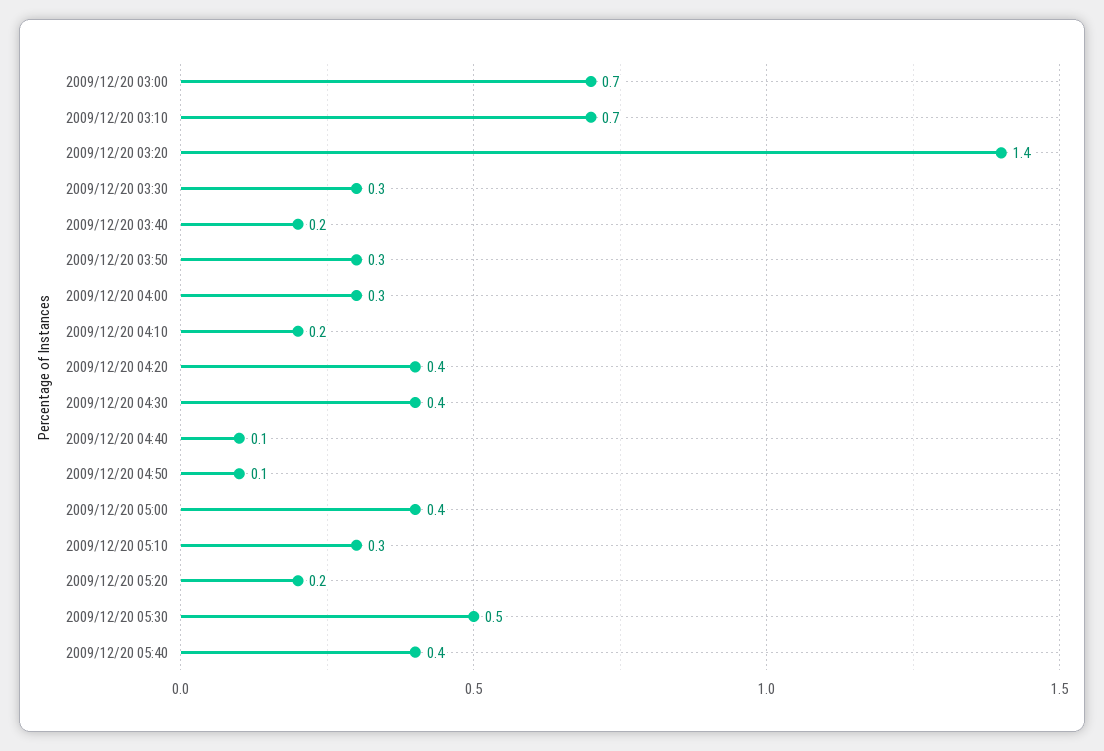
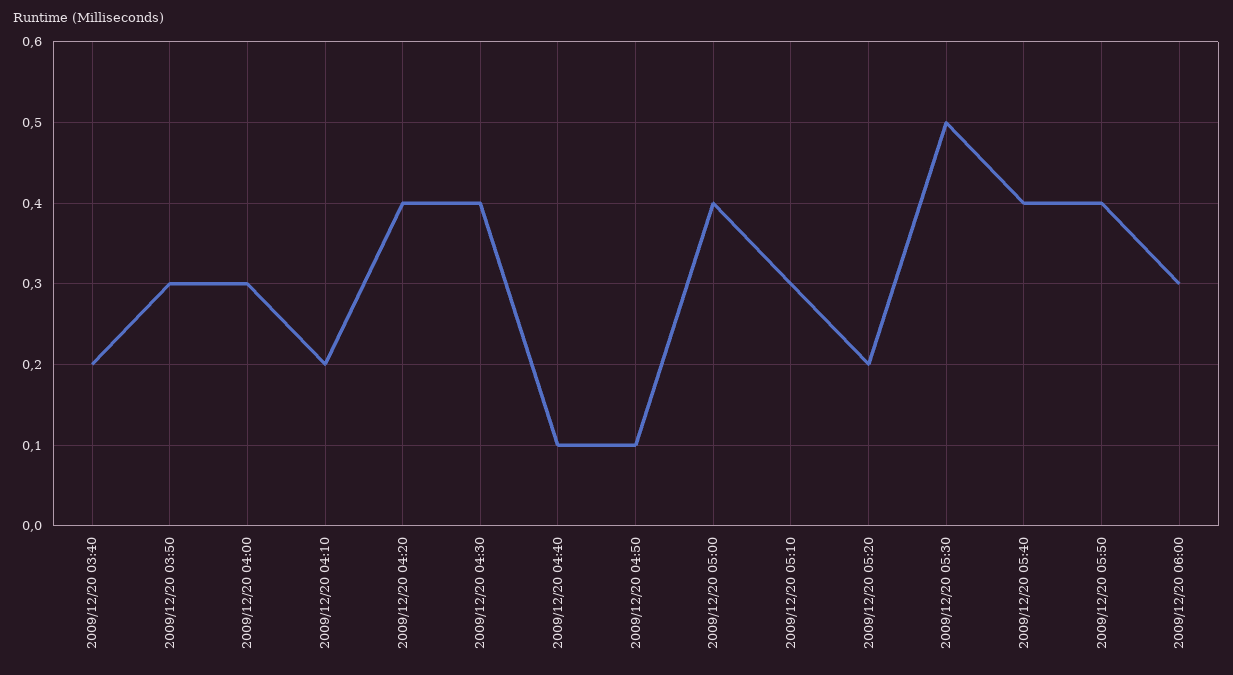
2009/12/20 03:00: 0.7 -> none
2009/12/20 03:10: 0.7 -> none
2009/12/20 03:20: 1.4 -> none
2009/12/20 03:30: 0.3 -> none
2009/12/20 05:50: none -> 0.4
2009/12/20 06:00: none -> 0.3

